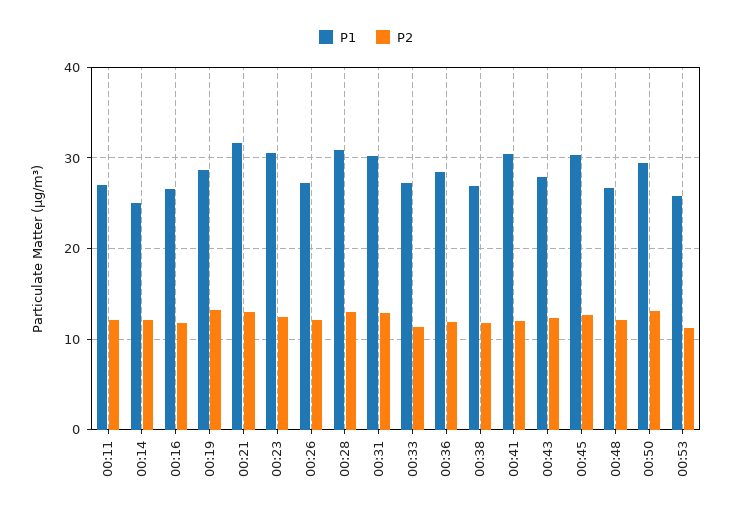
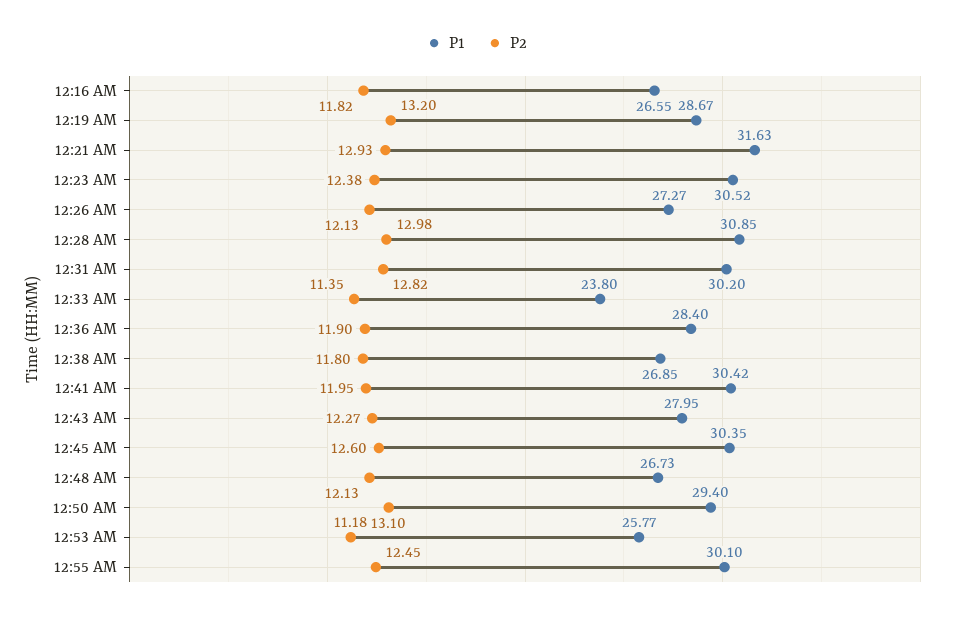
P1, 00:11: 27 -> none
P2, 00:11: 12 -> none
P1, 00:14: 25 -> none
P2, 00:14: 12 -> none
P1, 00:33: 27 -> 23.8
P1, 12:55 AM: none -> 30.1
P2, 12:55 AM: none -> 12.45

